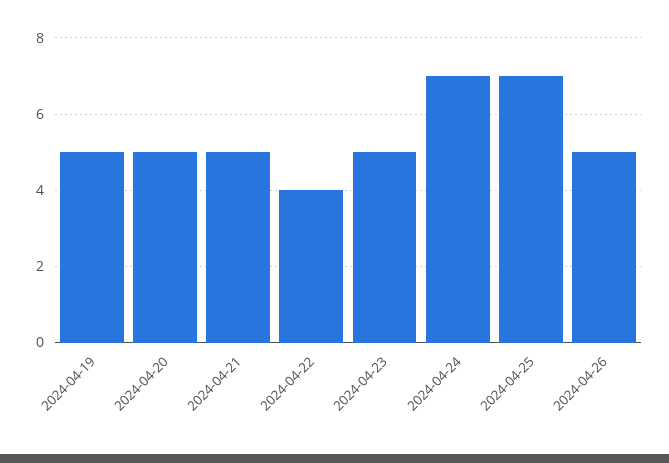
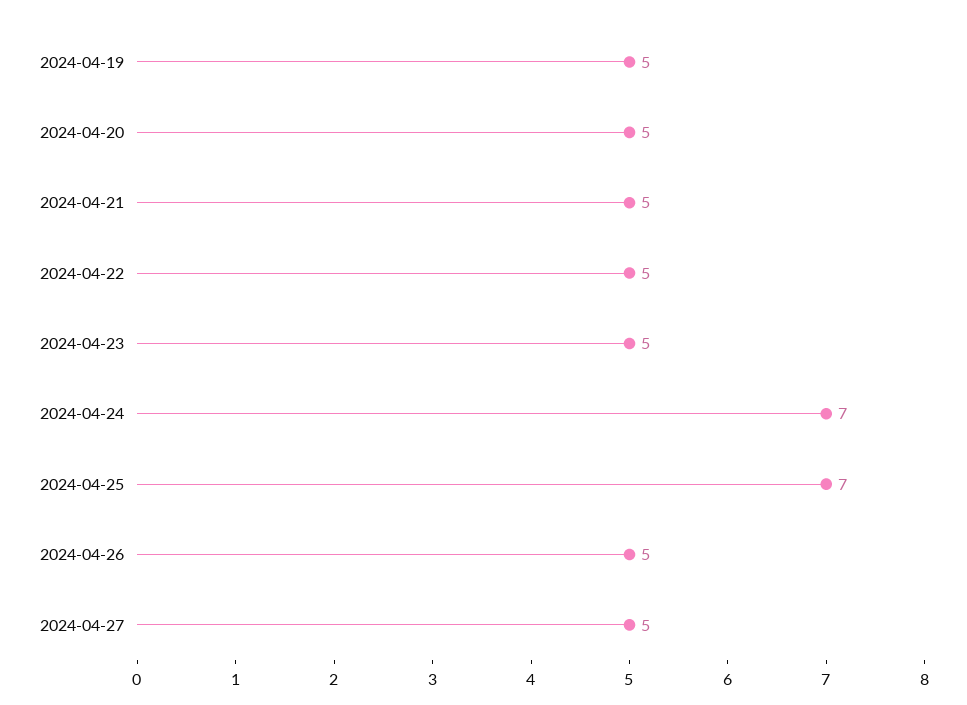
2024-04-22: 4 -> 5
2024-04-27: none -> 5

